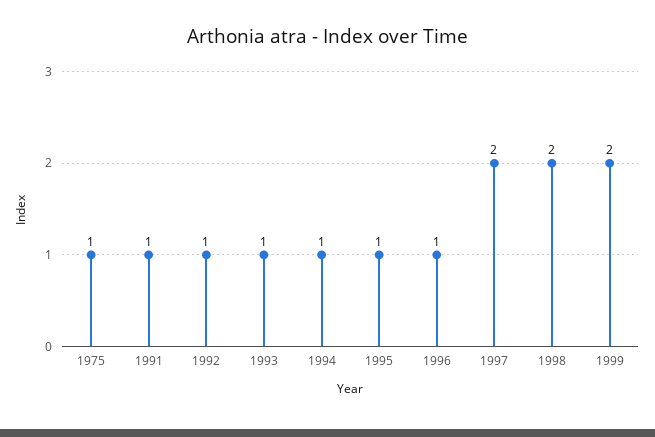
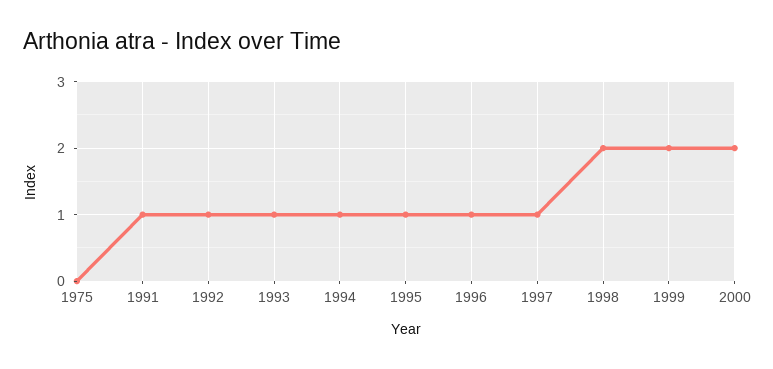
1975: 1 -> 0
1997: 2 -> 1
2000: none -> 2

